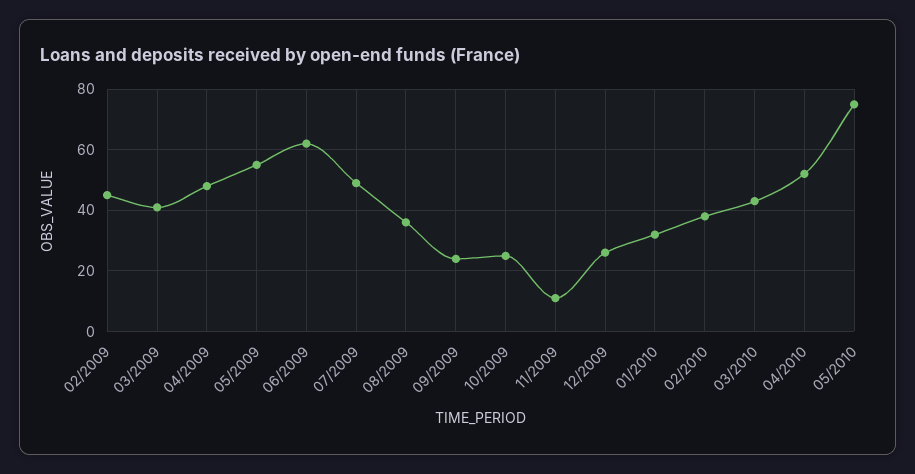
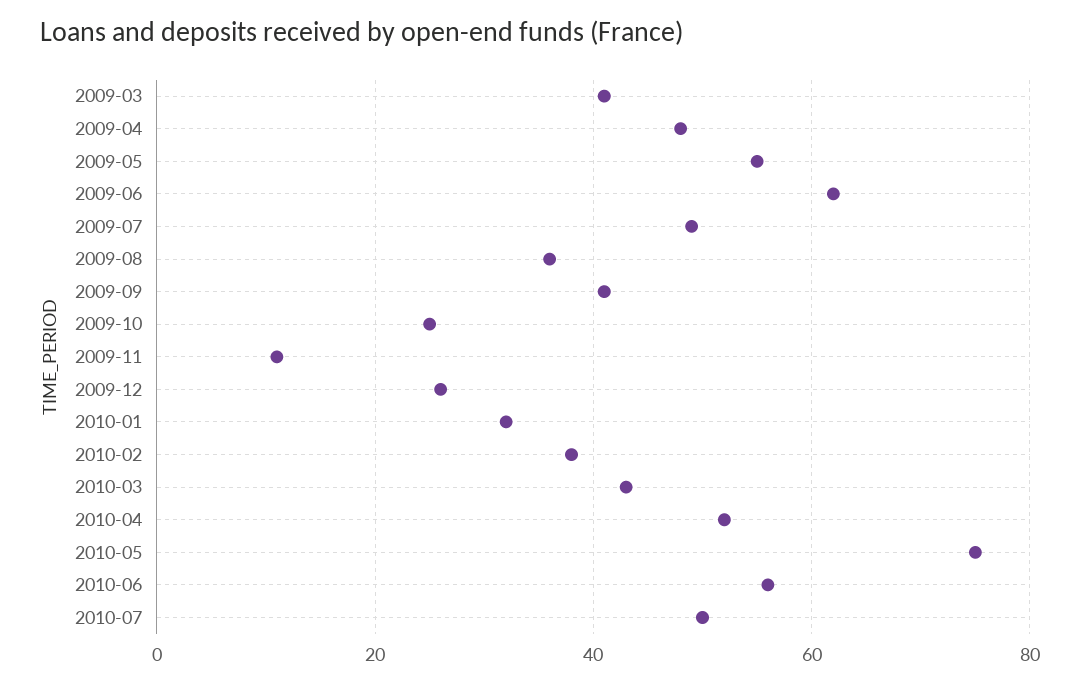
02/2009: 45 -> none
09/2009: 25 -> 40
2010-06: none -> 55
2010-07: none -> 50

